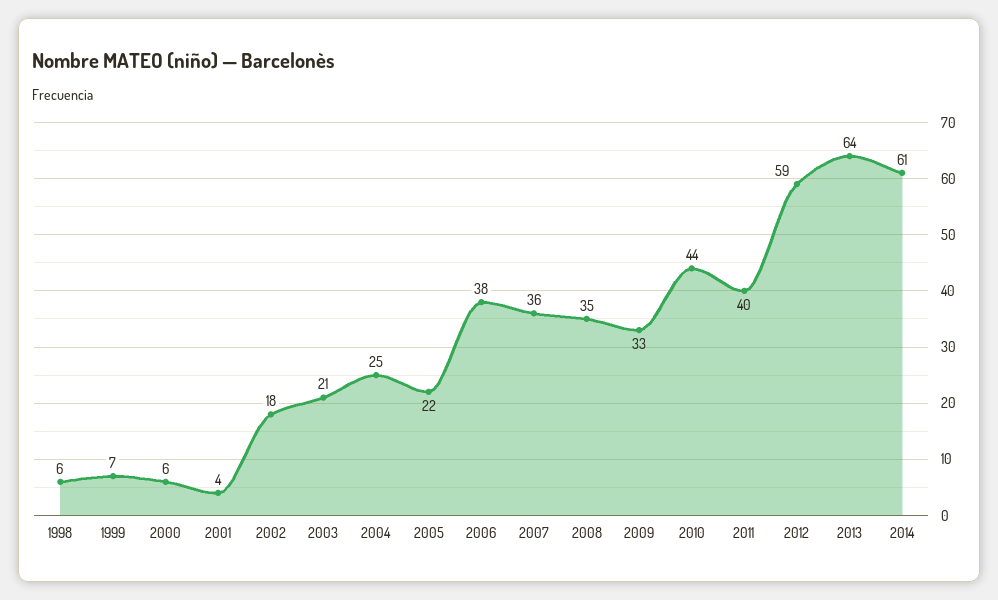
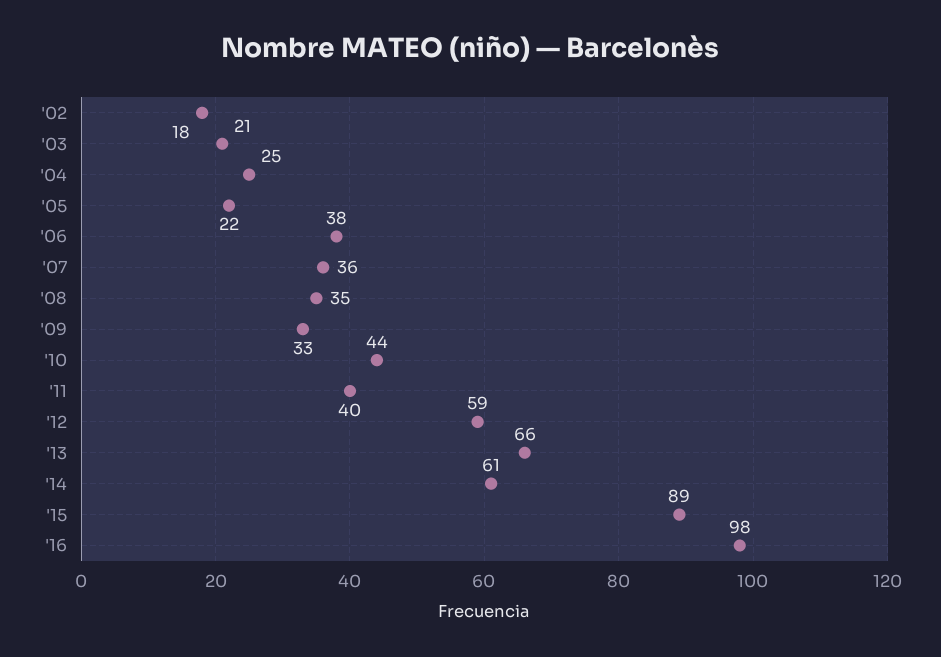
1998: 6 -> none
1999: 7 -> none
2000: 6 -> none
2001: 4 -> none
2013: 64 -> 66
'15: none -> 89
'16: none -> 98

